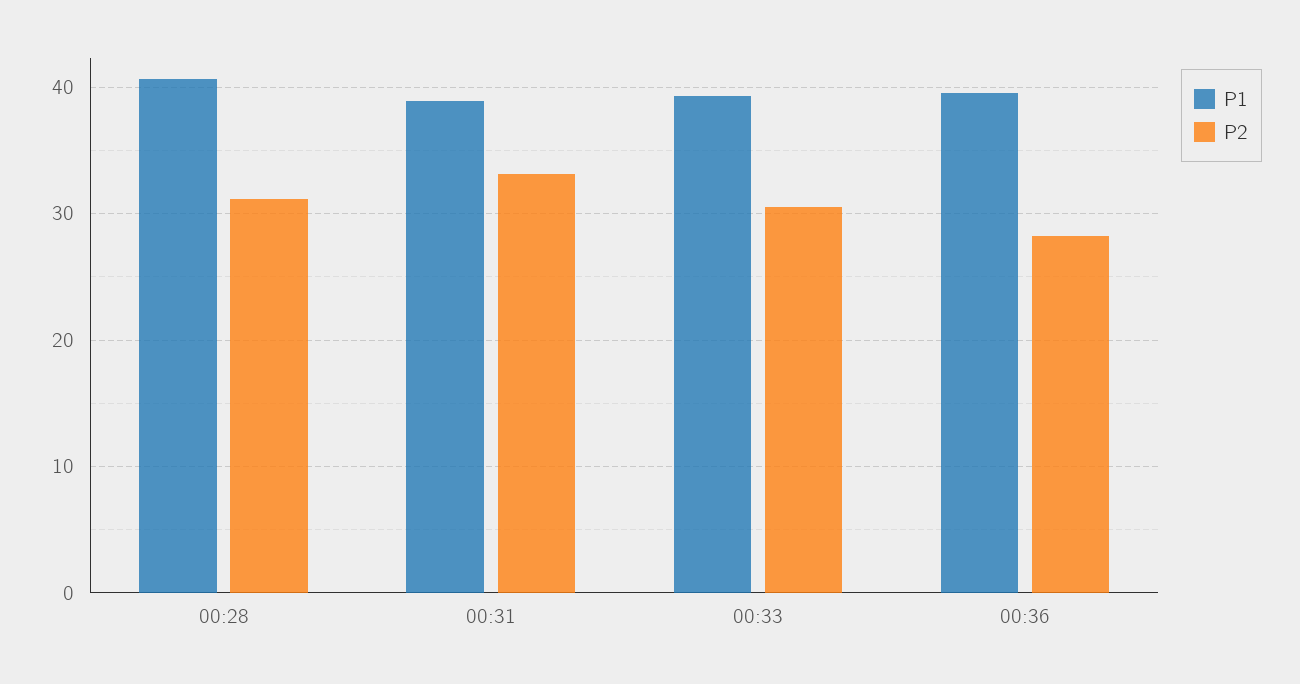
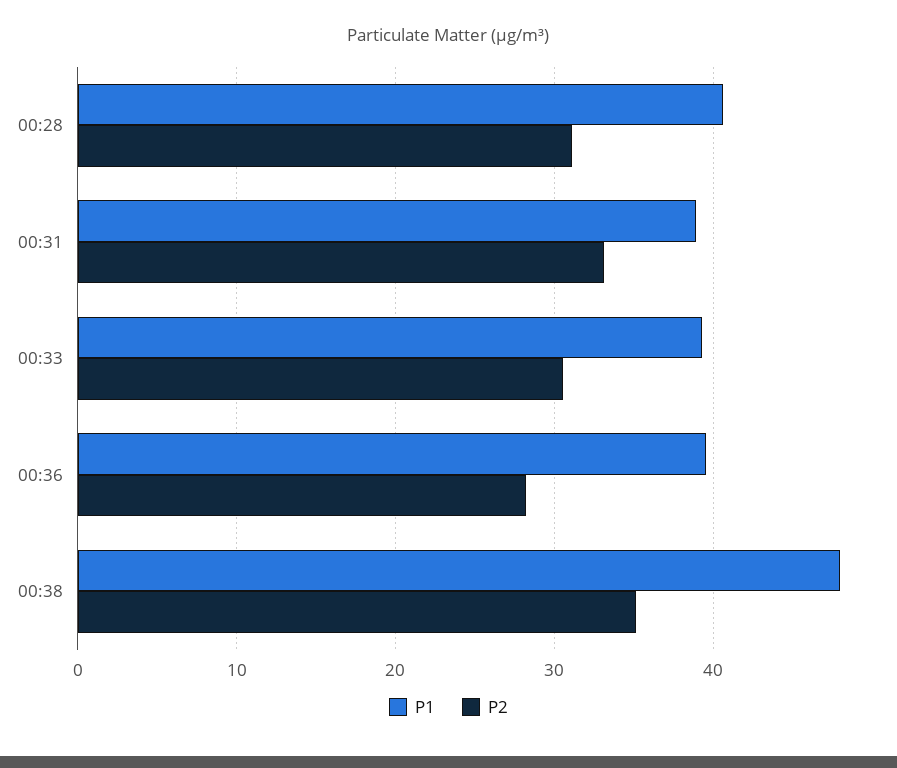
P1, 00:38: none -> 48
P2, 00:38: none -> 35

